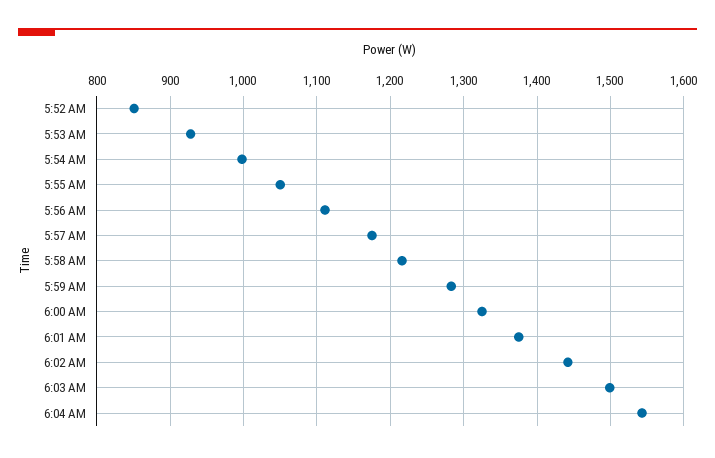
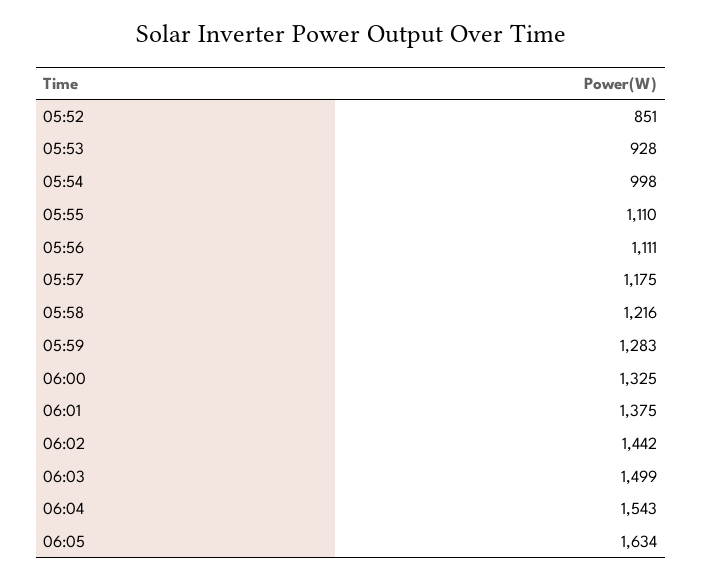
5:55 AM: 1050 -> 1110
06:05: none -> 1634

